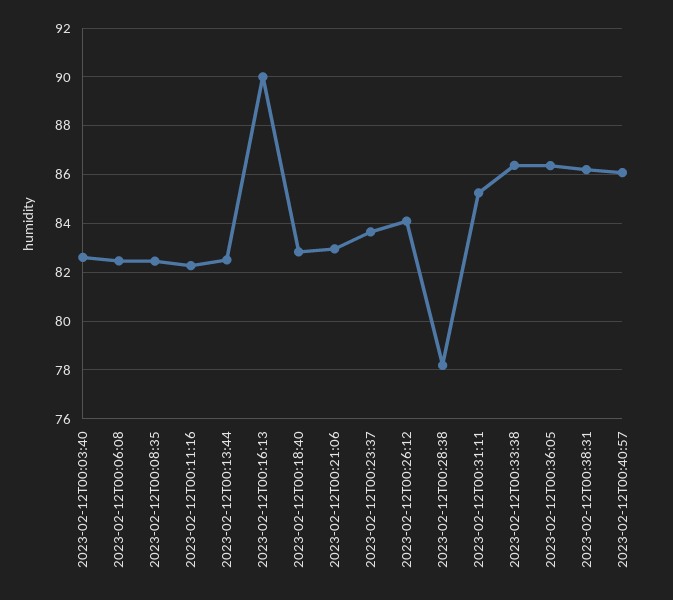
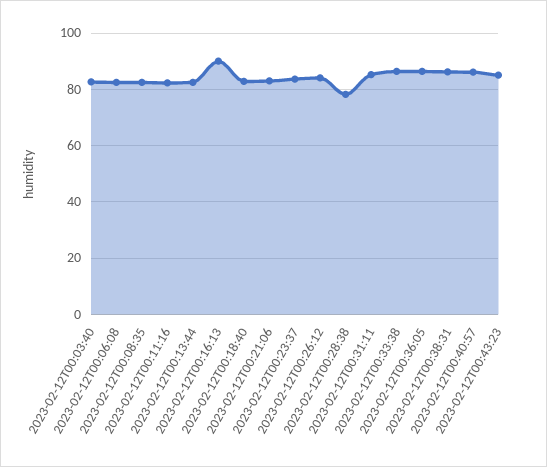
2023-02-12T00:43:23: none -> 85

